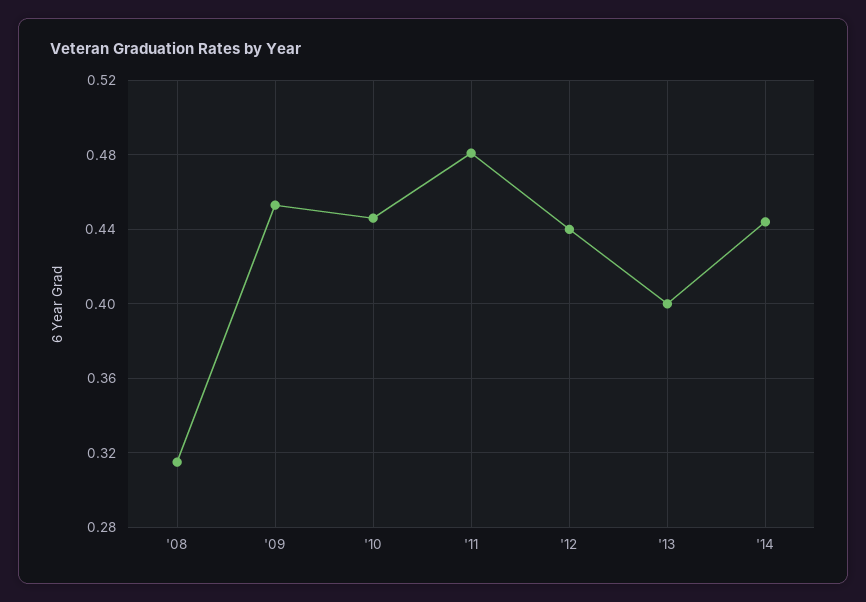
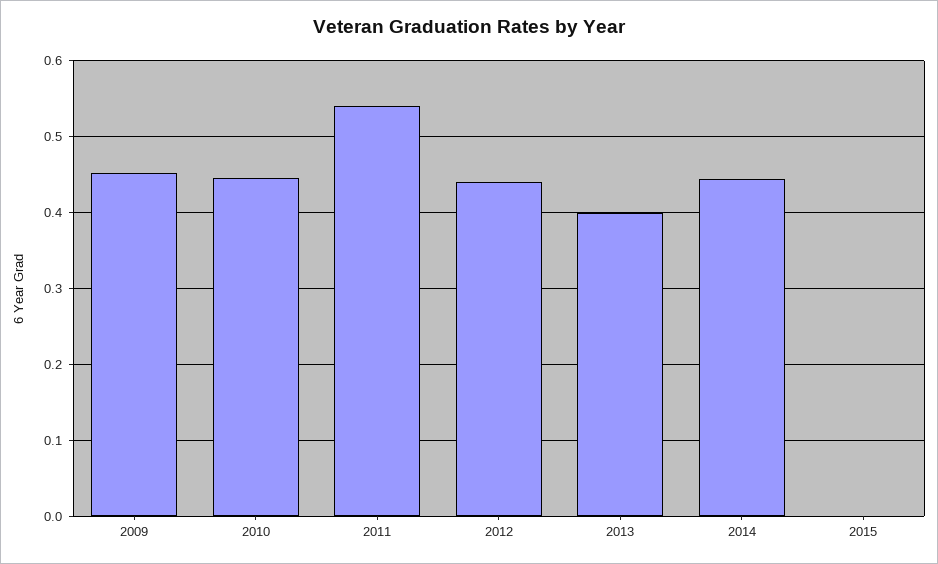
'08: 0.315 -> none
'11: 0.48 -> 0.54
2015: none -> 0

